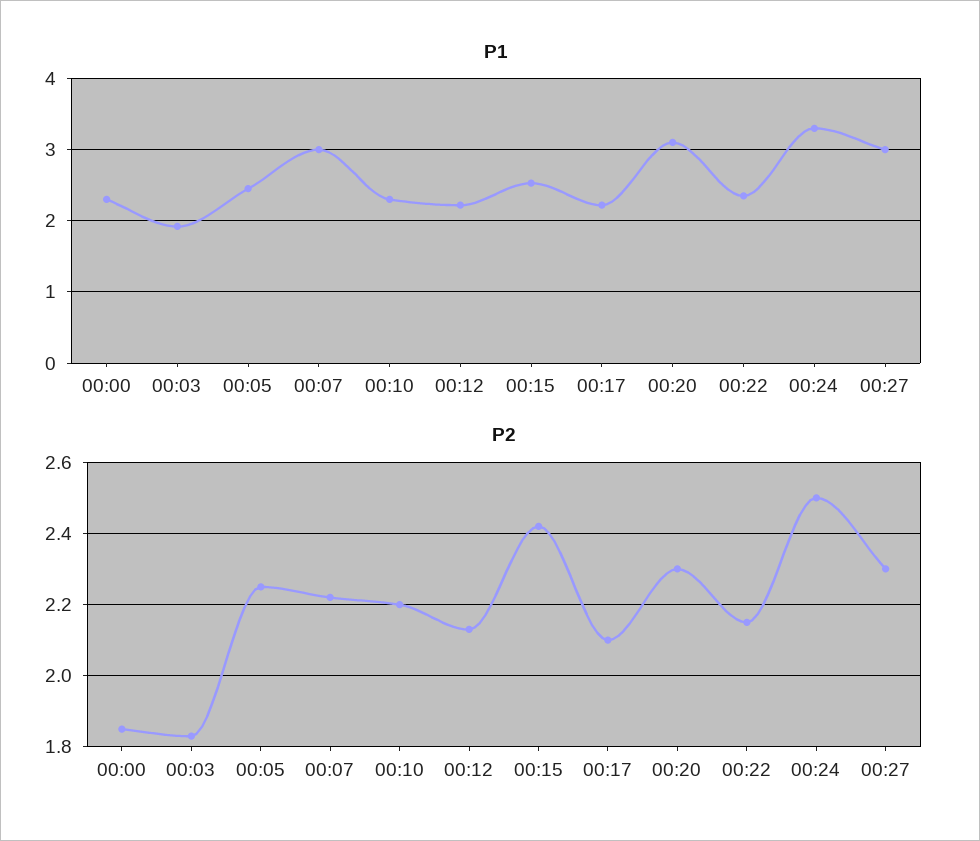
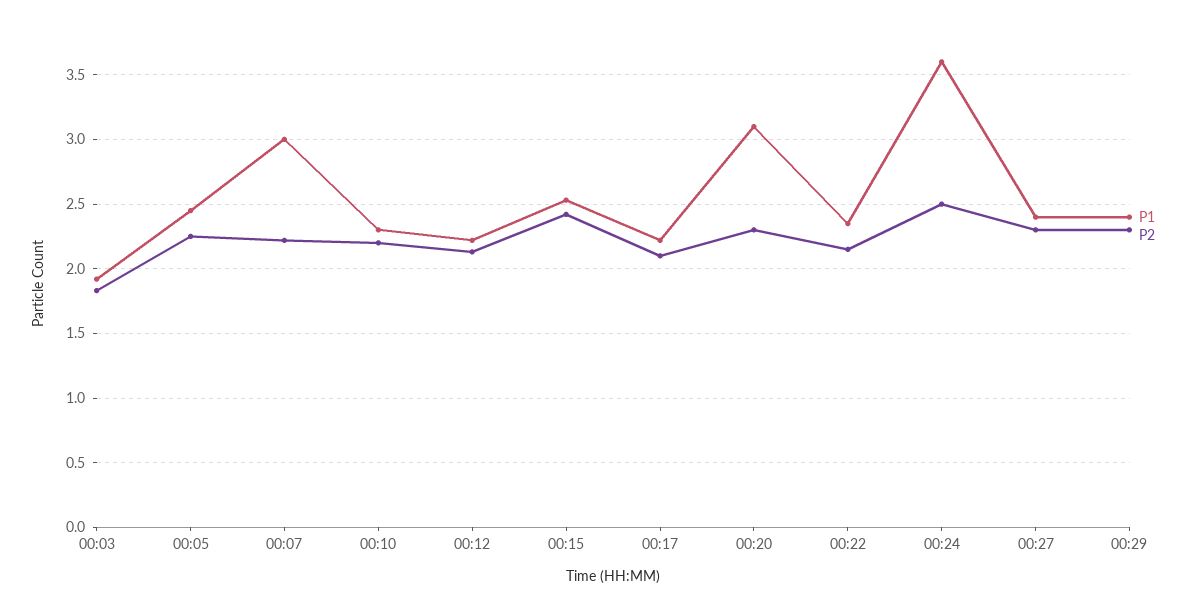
P1, 00:00: 2.3 -> none
P1, 00:24: 3.3 -> 3.6
P1, 00:27: 3 -> 2.4
P2, 00:00: 1.85 -> none
P1, 00:29: none -> 2.4
P2, 00:29: none -> 2.3

